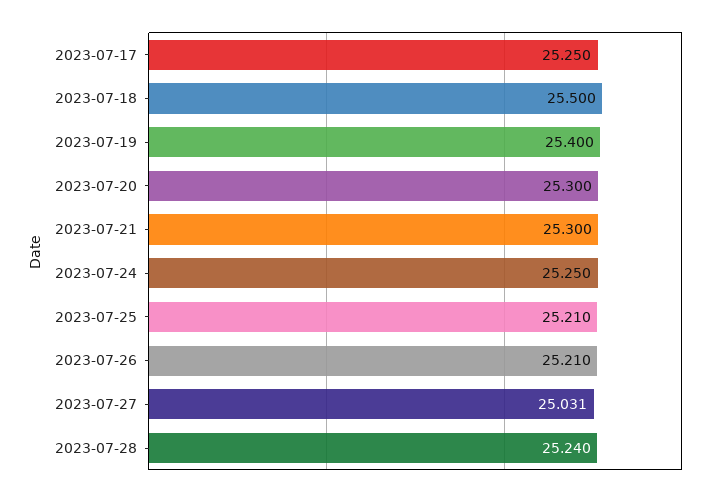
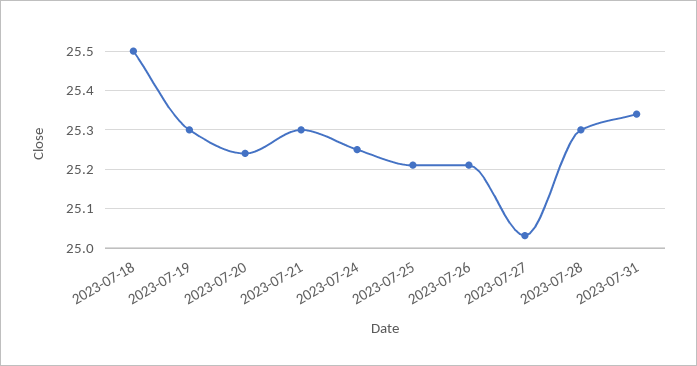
2023-07-17: 25.25 -> none
2023-07-19: 25.4 -> 25.3
2023-07-20: 25.3 -> 25.24
2023-07-28: 25.24 -> 25.3
2023-07-31: none -> 25.34

